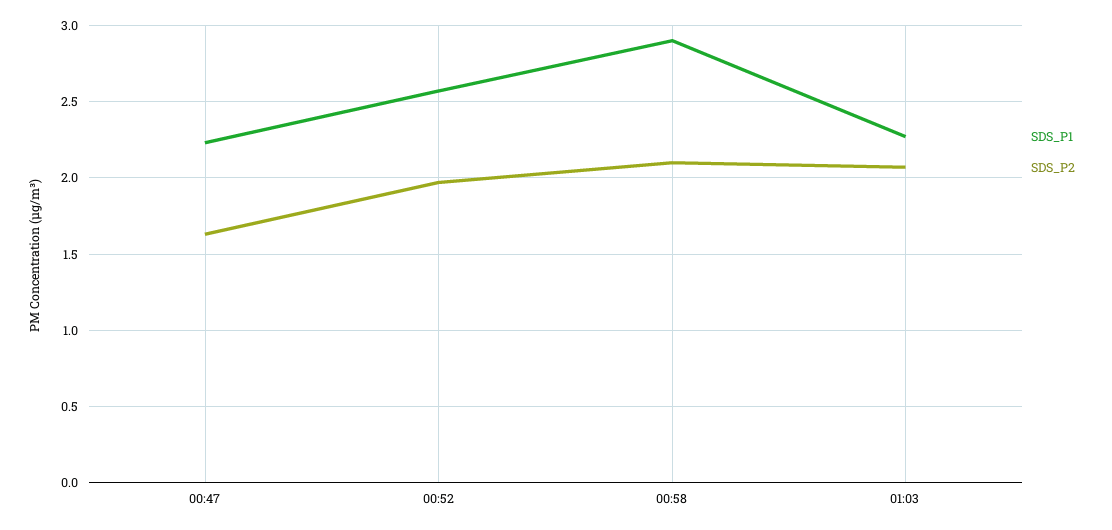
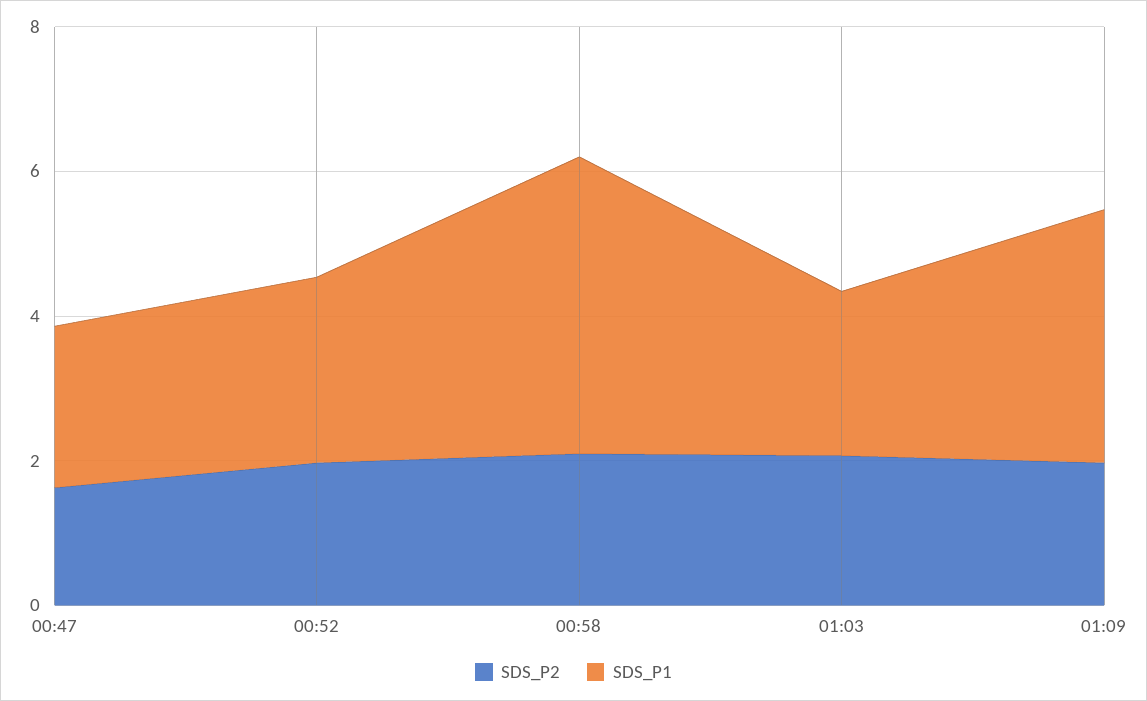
SDS_P1, 00:58: 2.9 -> 4
SDS_P2, 01:09: none -> 2
SDS_P1, 01:09: none -> 3.5

